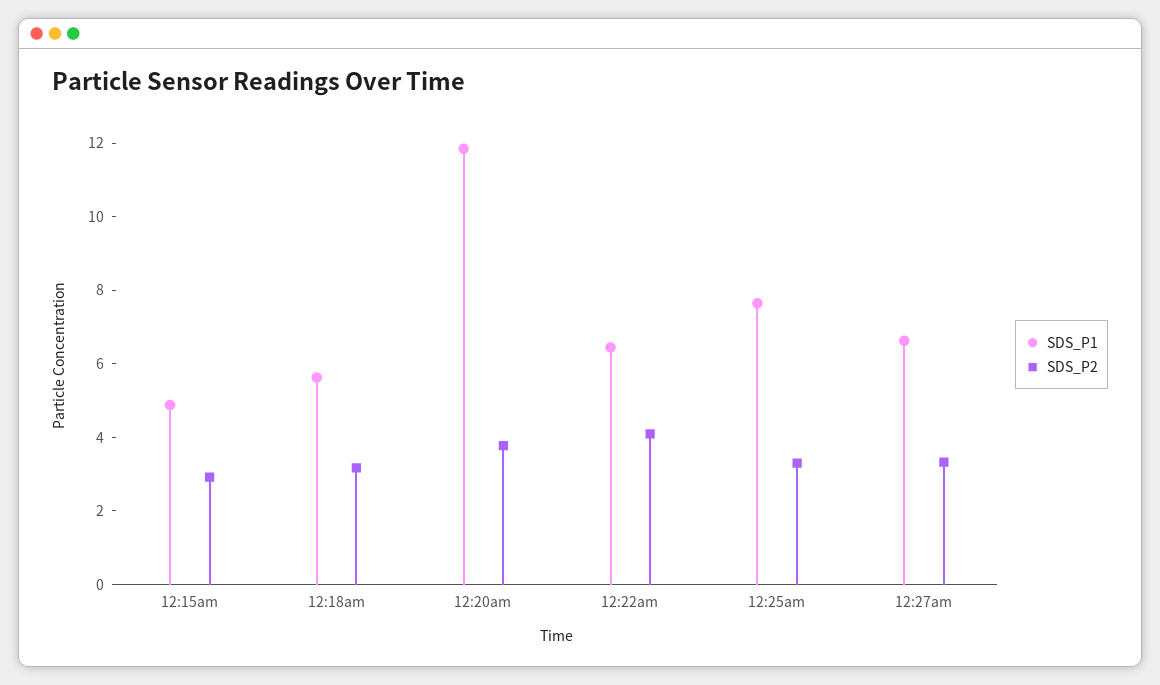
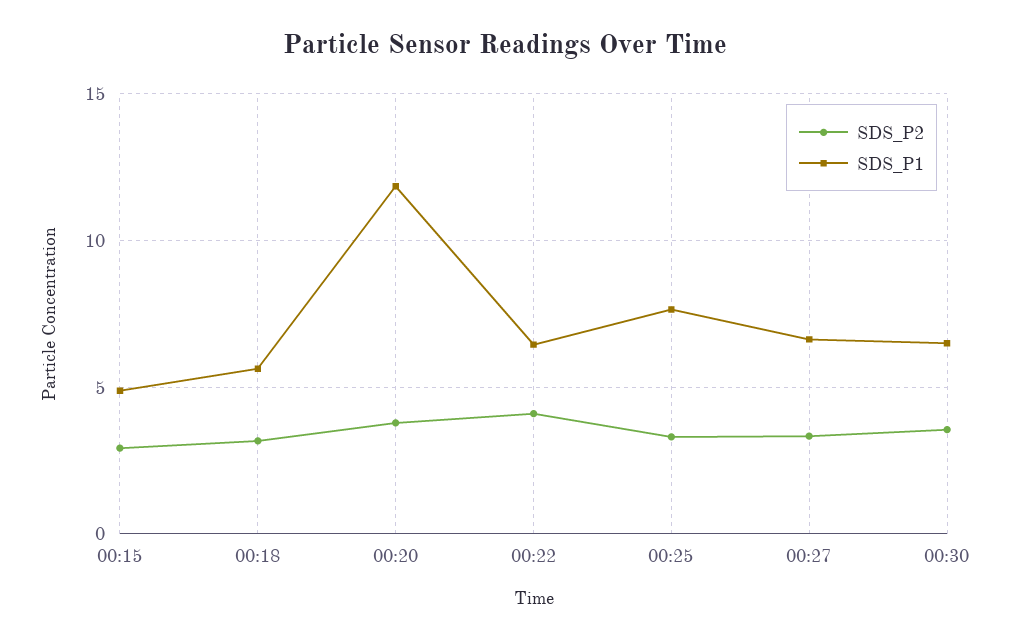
SDS_P2, 00:30: none -> 3.5
SDS_P1, 00:30: none -> 6.5

